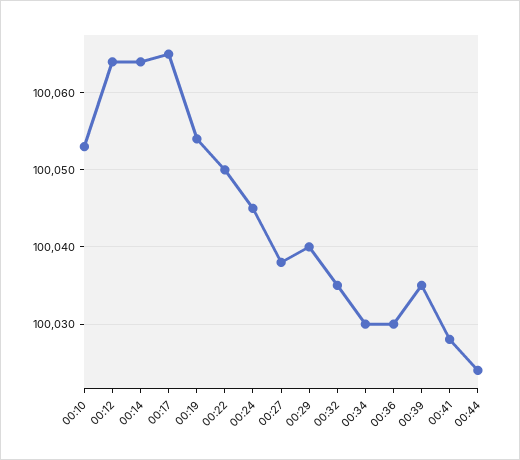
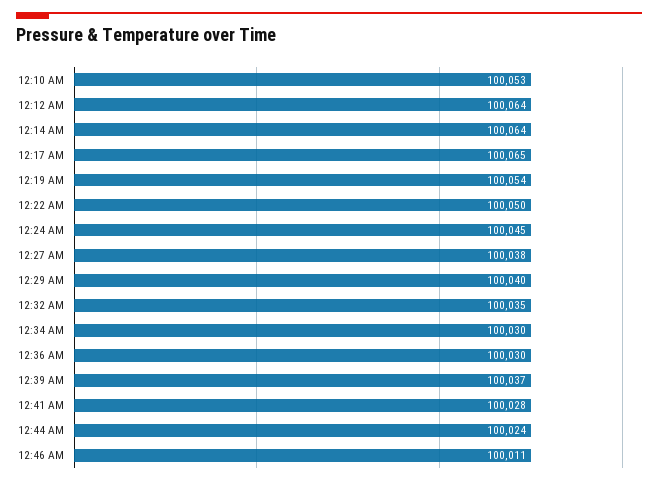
00:39: 100035 -> 100037
12:46 AM: none -> 100011

